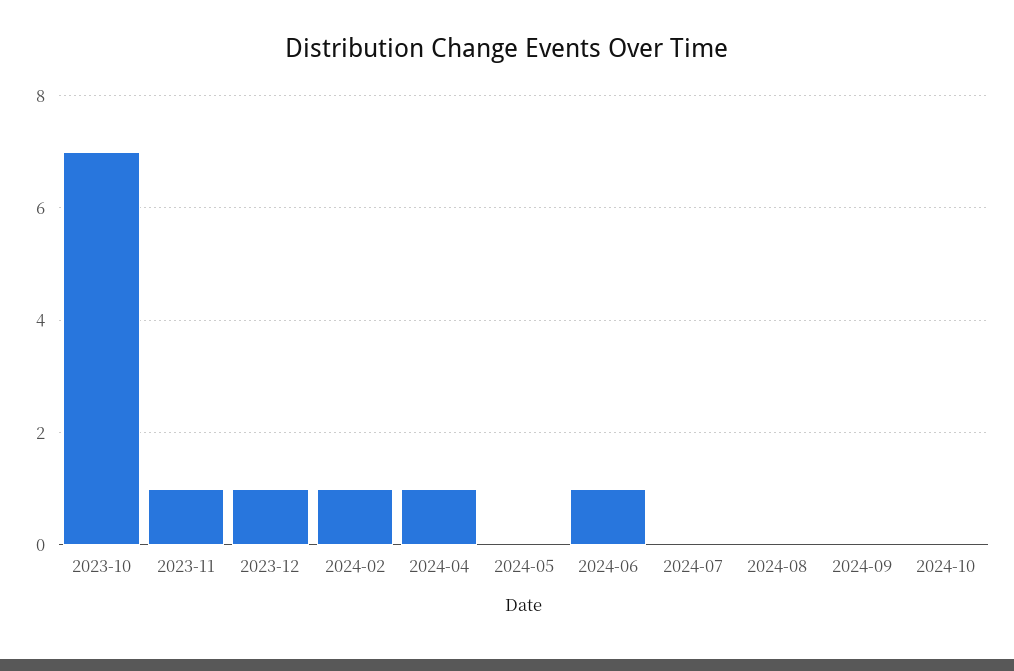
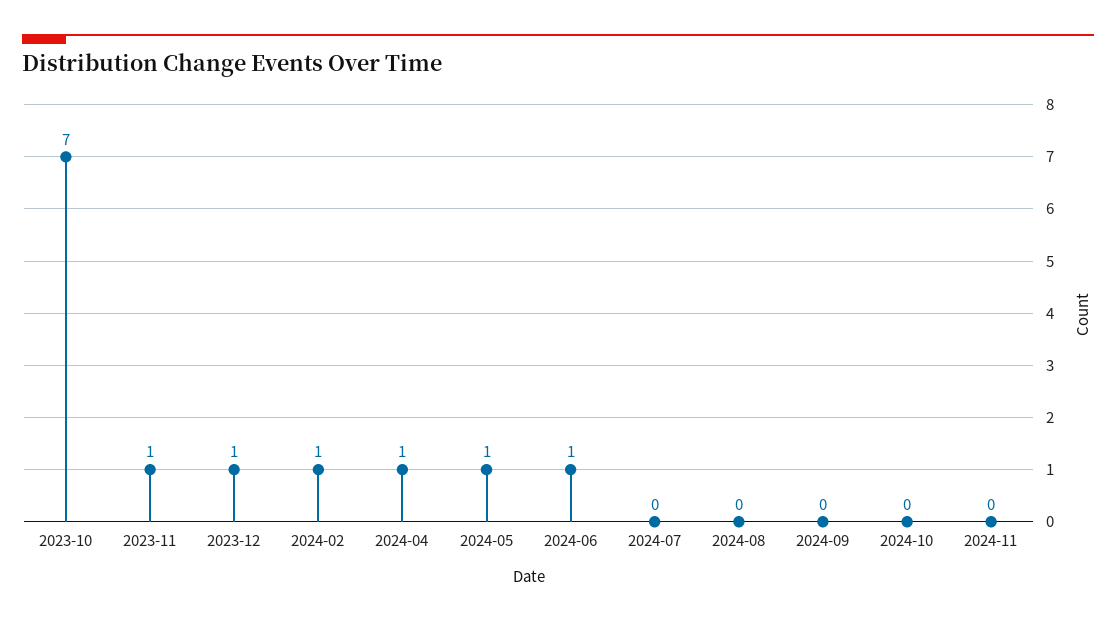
2024-05: 0 -> 1
2024-11: none -> 0

